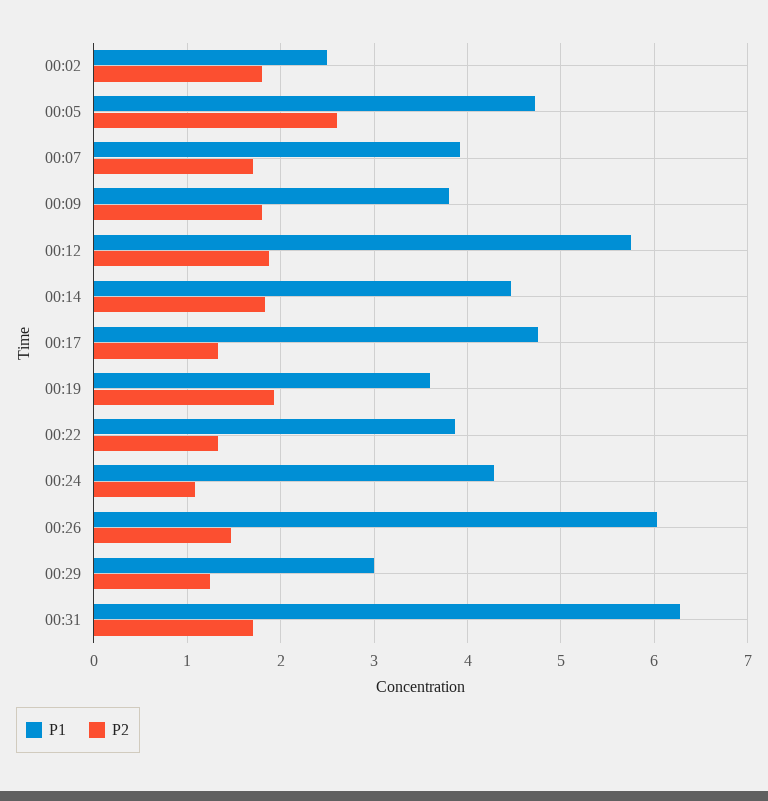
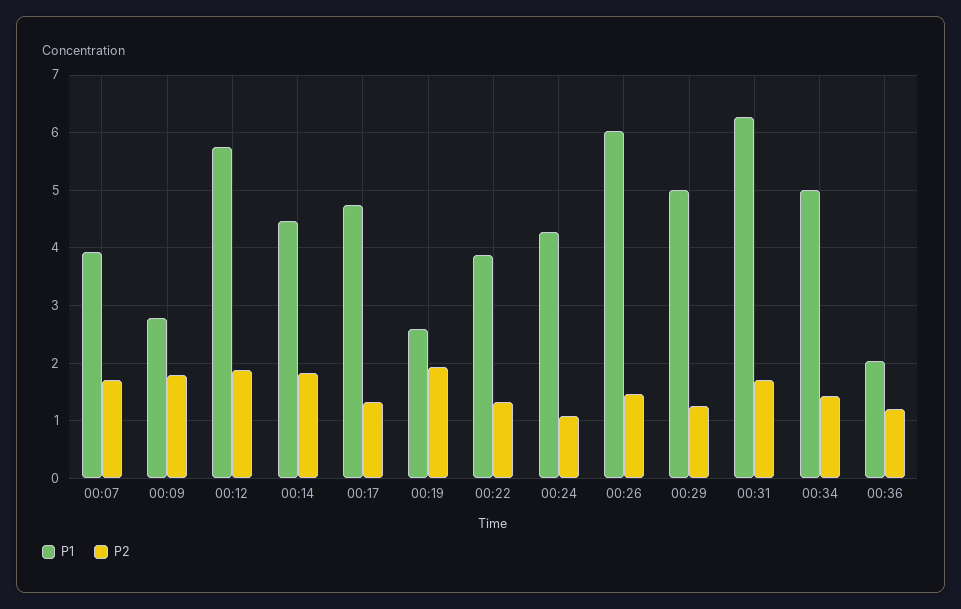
P1, 00:02: 2.5 -> none
P2, 00:02: 1.8 -> none
P1, 00:05: 4.7 -> none
P2, 00:05: 2.6 -> none
P1, 00:09: 3.8 -> 2.8
P1, 00:19: 3.6 -> 2.6
P1, 00:29: 3 -> 5
P1, 00:34: none -> 5
P2, 00:34: none -> 1.4
P1, 00:36: none -> 2
P2, 00:36: none -> 1.2

